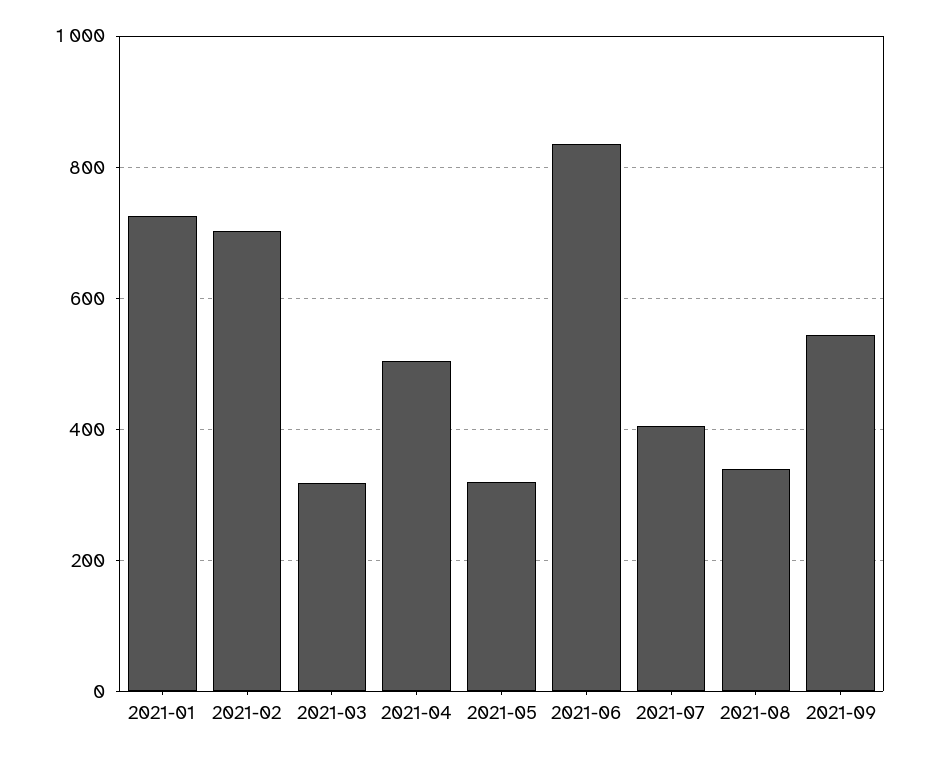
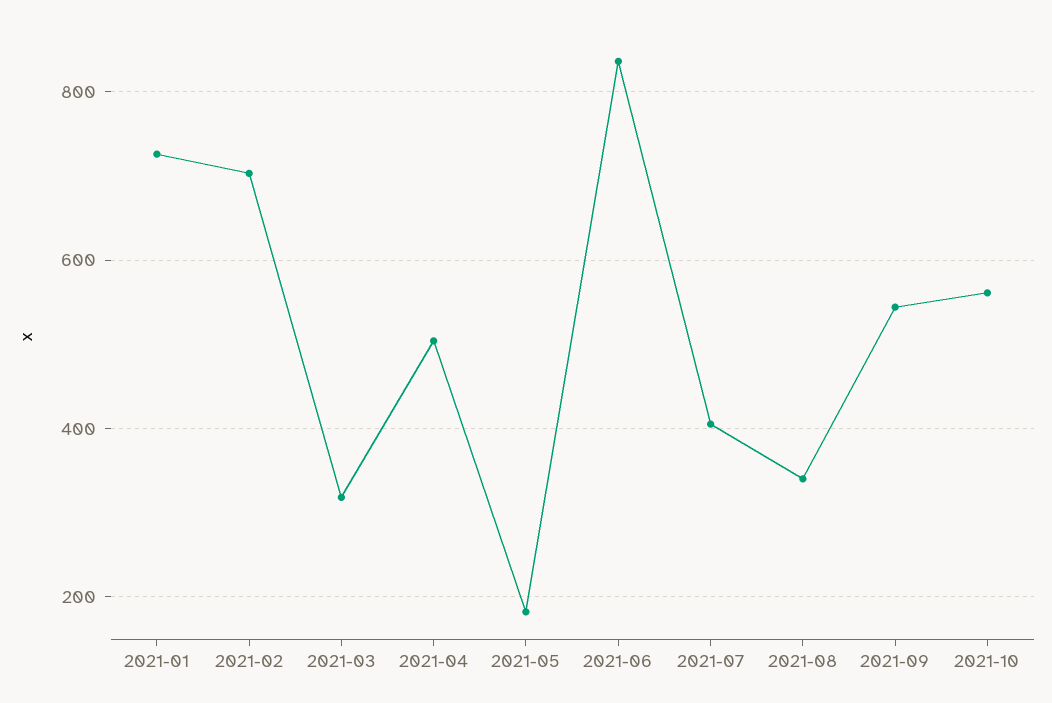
2021-05: 320 -> 180
2021-10: none -> 560

